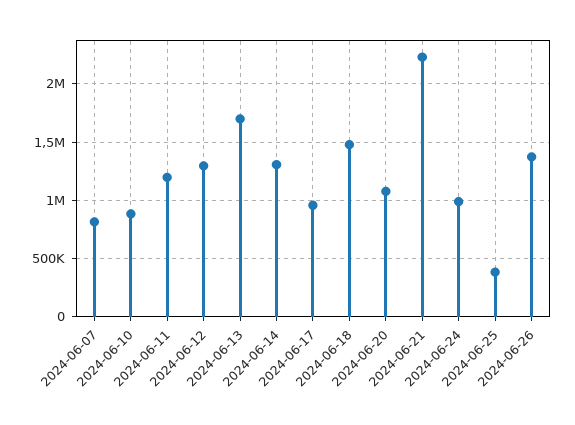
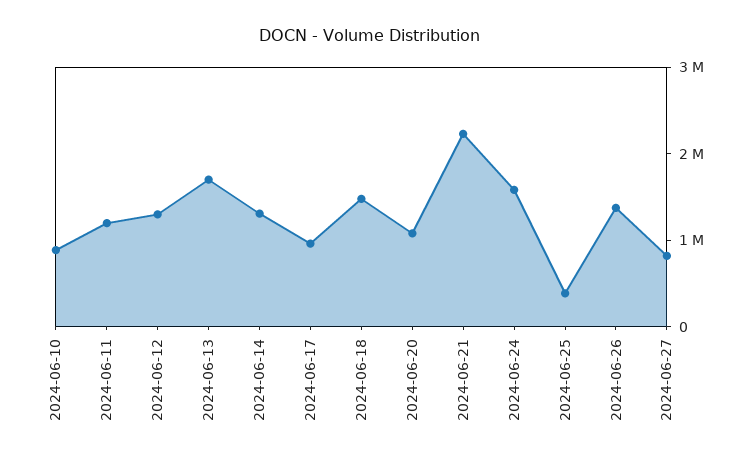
2024-06-07: 800000 -> none
2024-06-24: 1000000 -> 1600000
2024-06-27: none -> 800000

